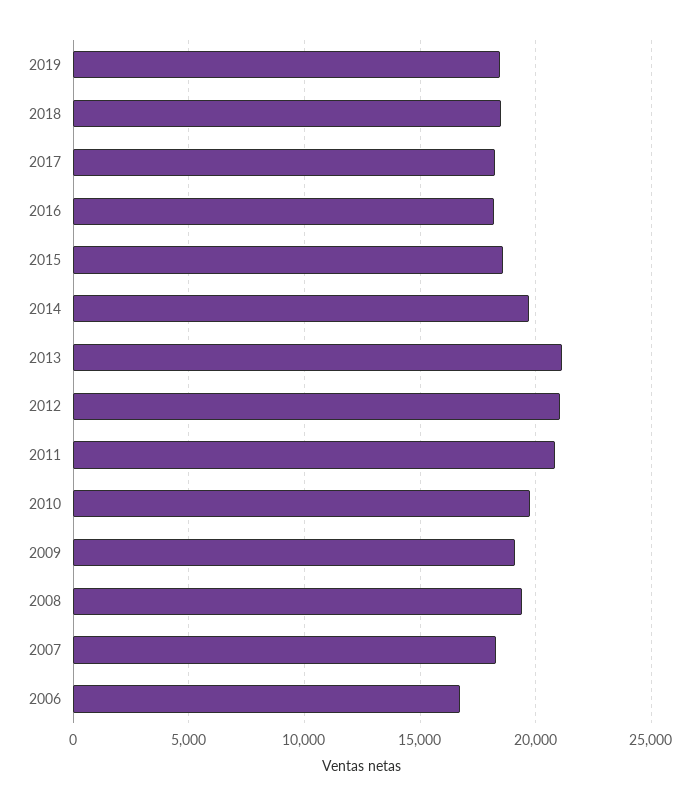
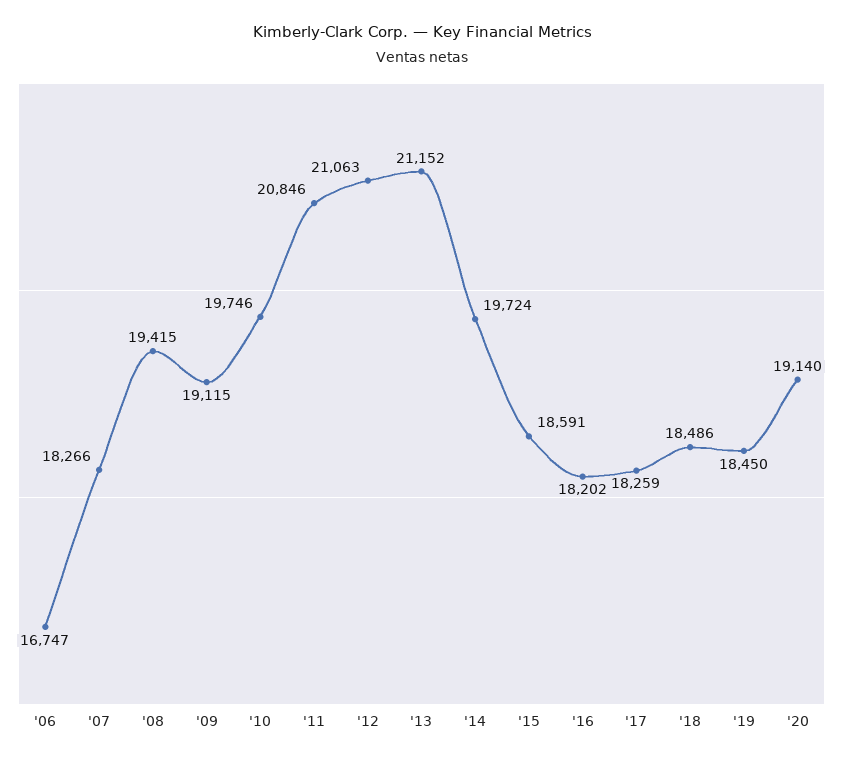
'20: none -> 19140

